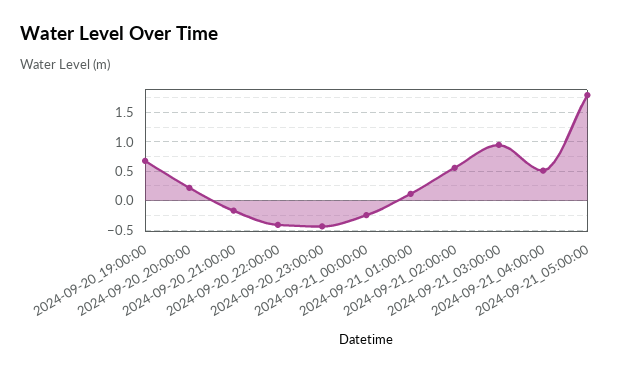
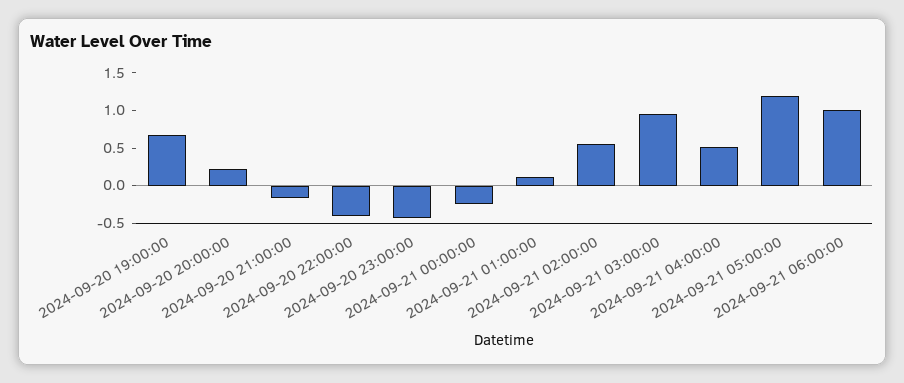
2024-09-21_05:00:00: 1.75 -> 1.25
2024-09-21 06:00:00: none -> 1

